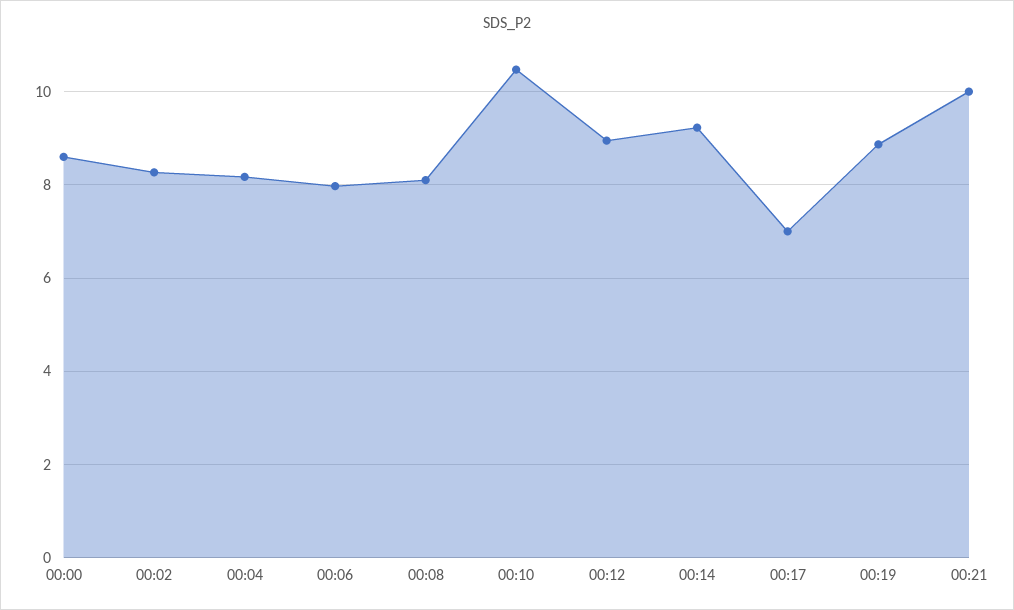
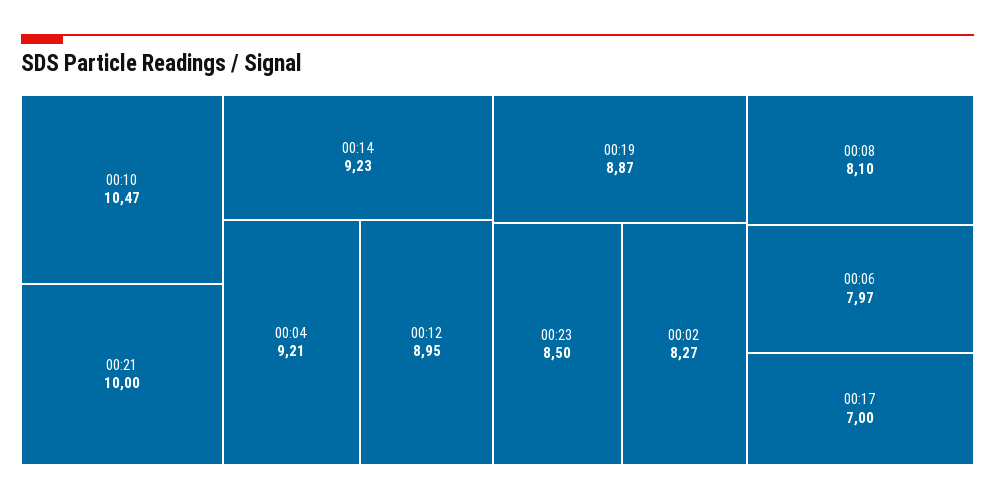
00:00: 8.6 -> none
00:04: 8.2 -> 9.21
00:23: none -> 8.5

